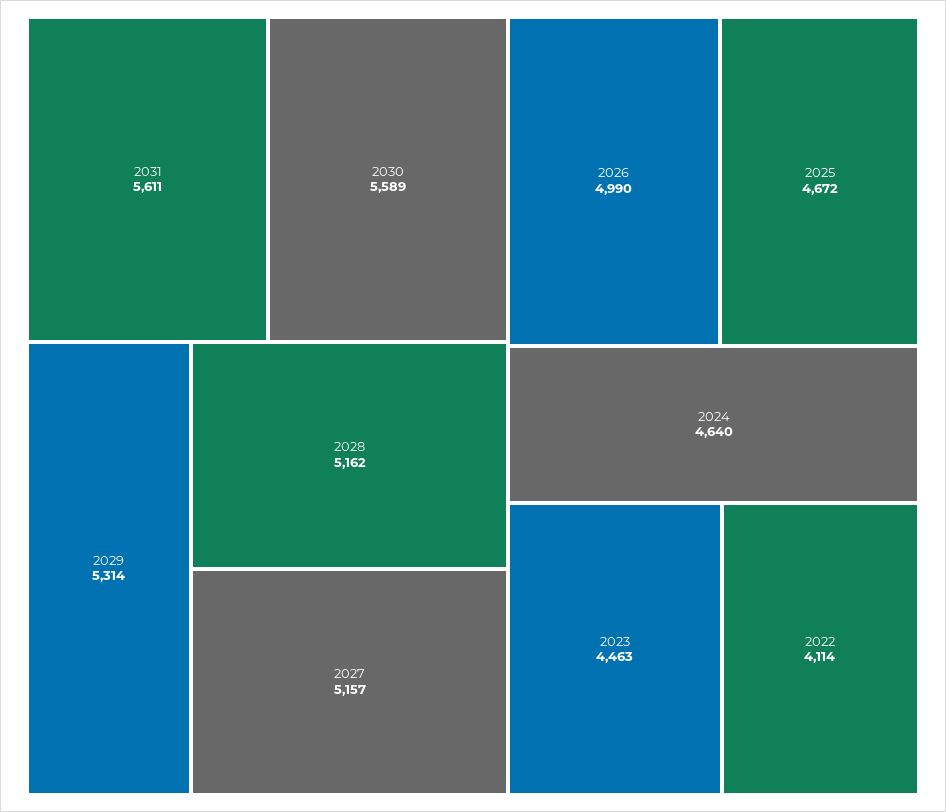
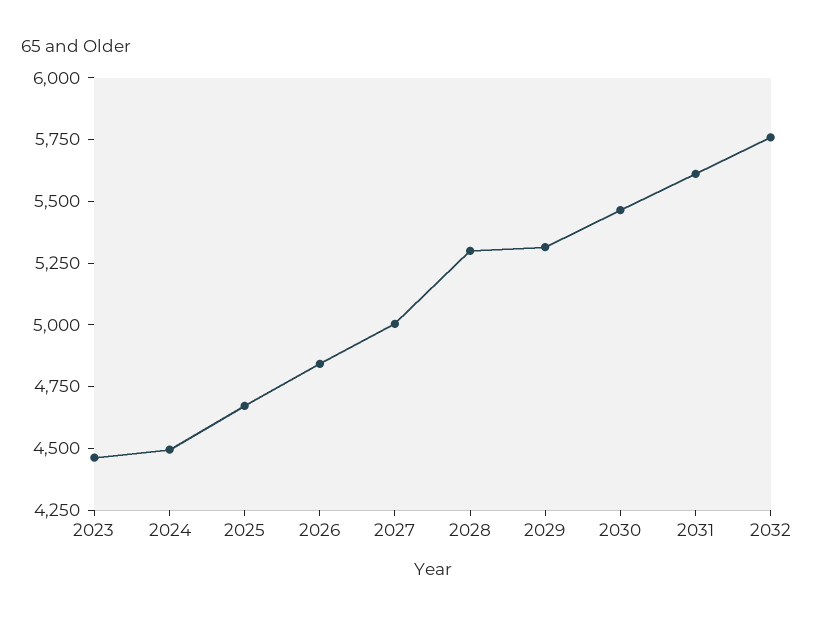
2030: 5589 -> 5450
2028: 5162 -> 5300
2027: 5157 -> 5000
2026: 4990 -> 4850
2024: 4640 -> 4500
2022: 4114 -> none
2032: none -> 5750

